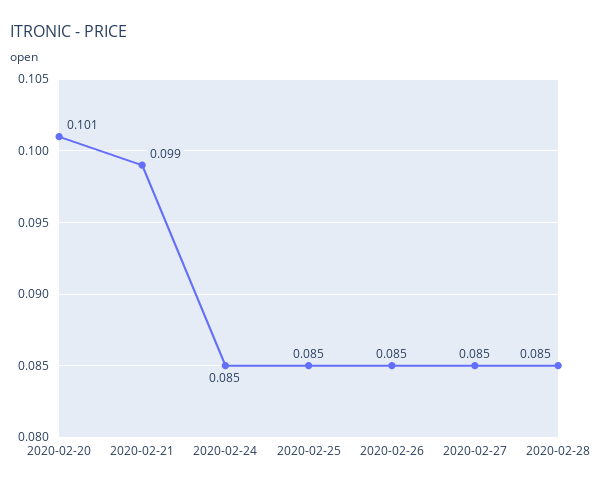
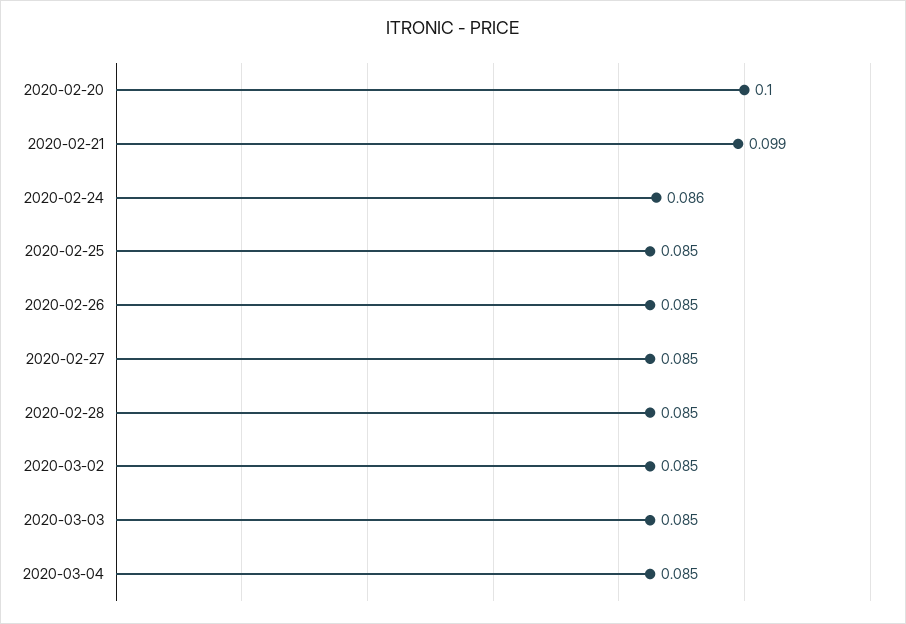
2020-02-20: 0.101 -> 0.1
2020-02-24: 0.085 -> 0.086
2020-03-02: none -> 0.085
2020-03-03: none -> 0.085
2020-03-04: none -> 0.085

